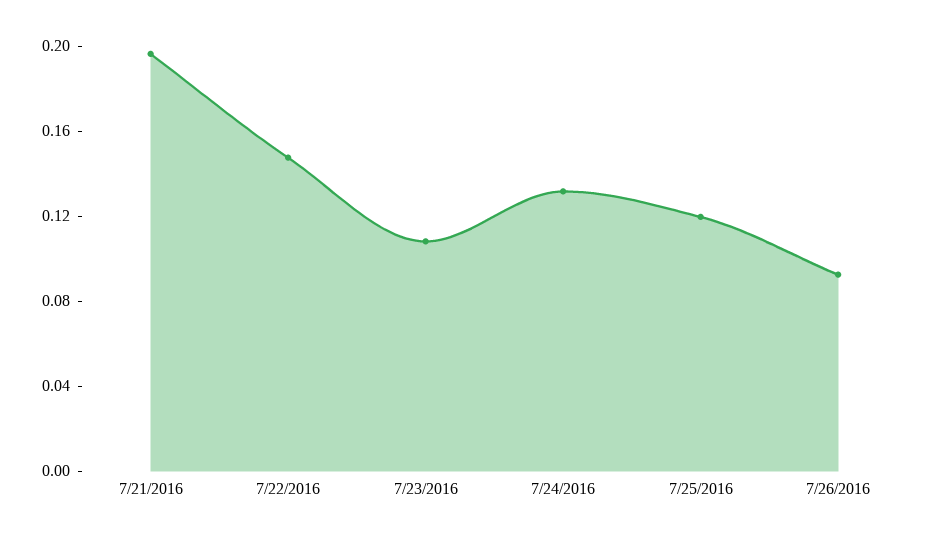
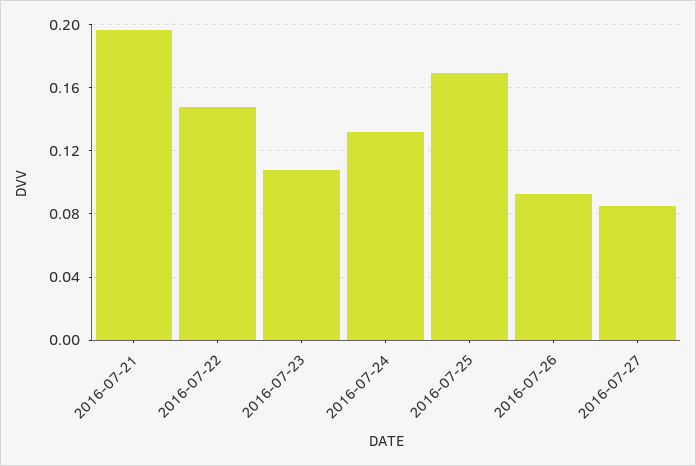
7/25/2016: 0.12 -> 0.17
2016-07-27: none -> 0.085

